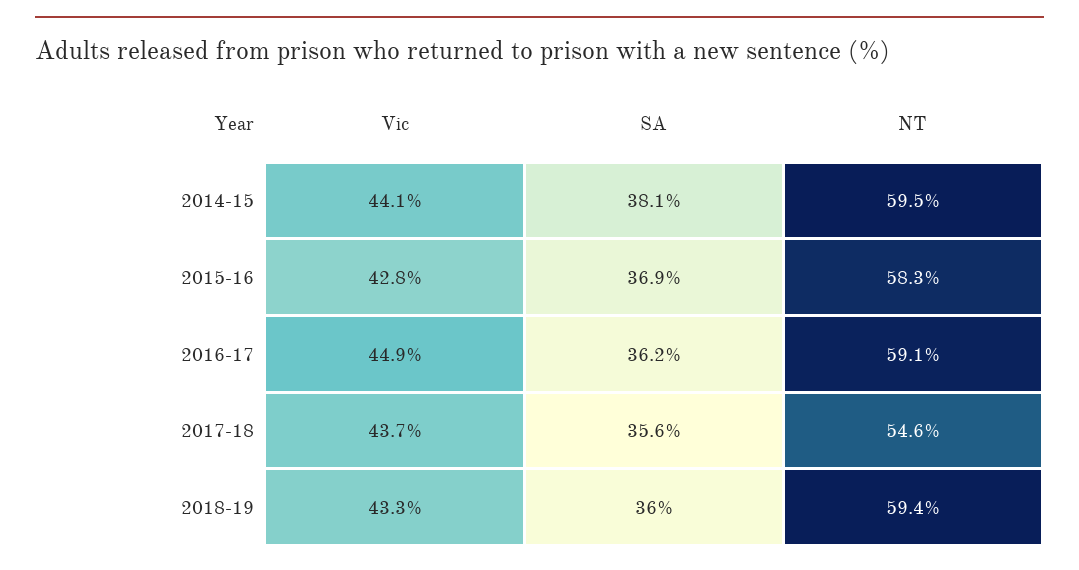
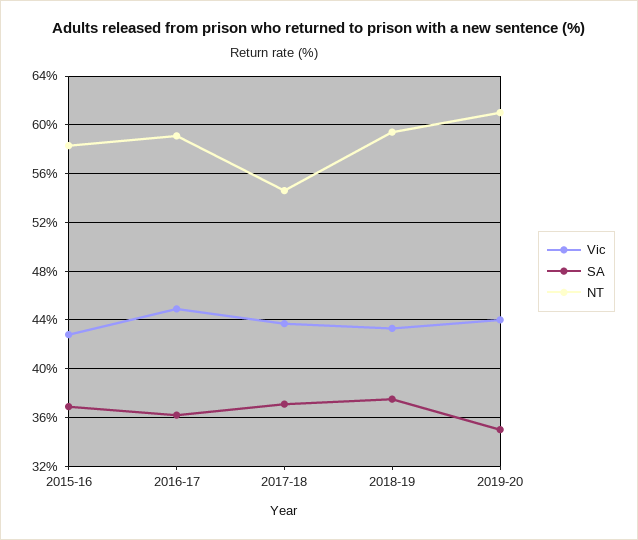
Vic, 2014-15: 44.1 -> none
SA, 2014-15: 38.1 -> none
NT, 2014-15: 59.5 -> none
SA, 2017-18: 35.6 -> 37
SA, 2018-19: 36 -> 37.5
Vic, 2019-20: none -> 44
SA, 2019-20: none -> 35
NT, 2019-20: none -> 61

